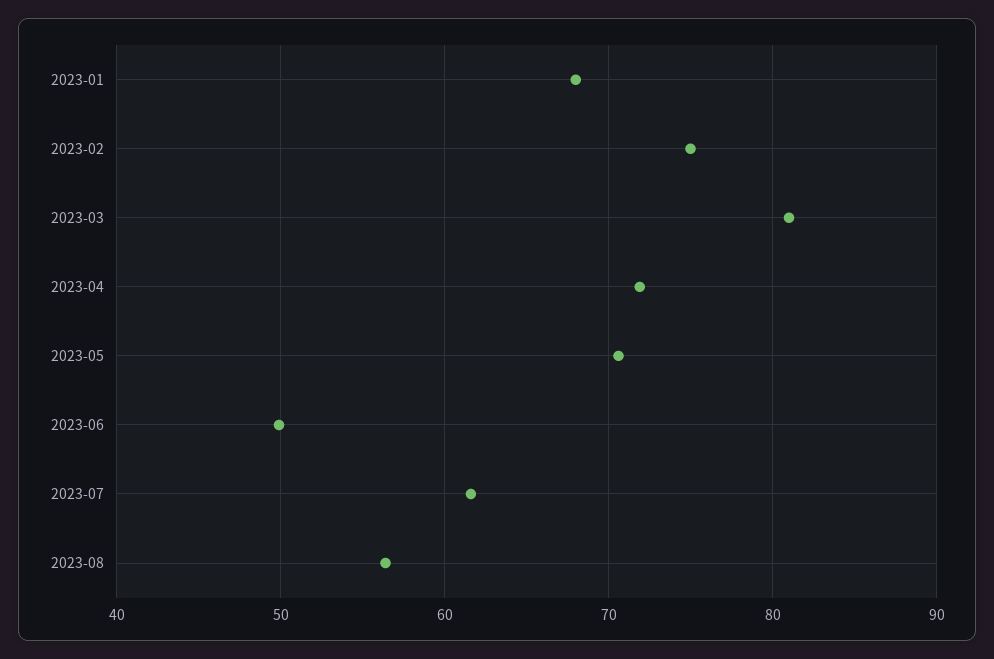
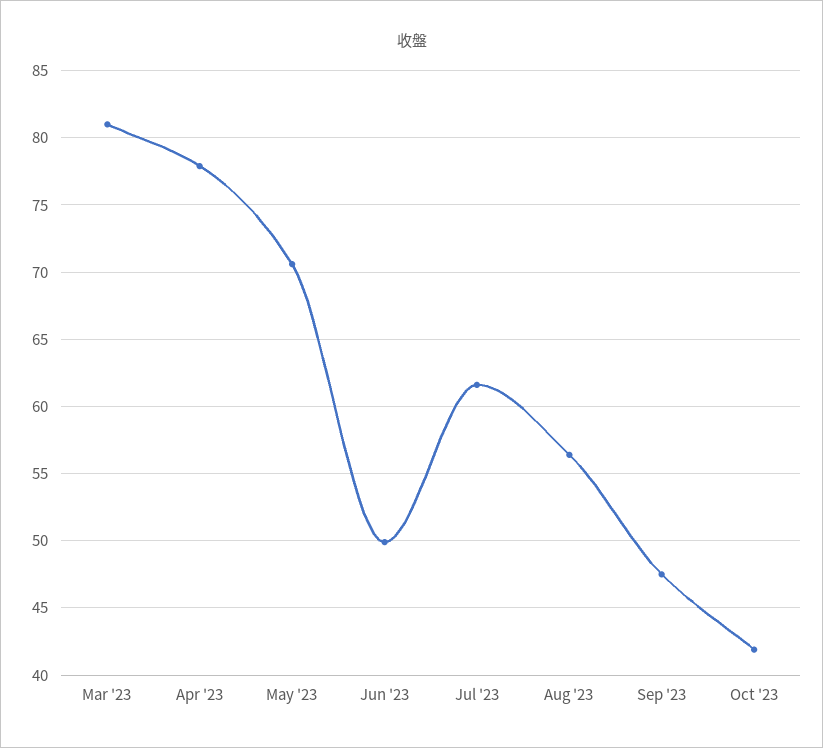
2023-01: 68 -> none
2023-02: 75 -> none
2023-04: 72 -> 78
Sep '23: none -> 47.5
Oct '23: none -> 42

